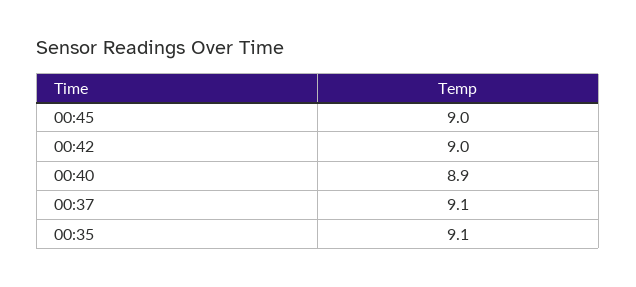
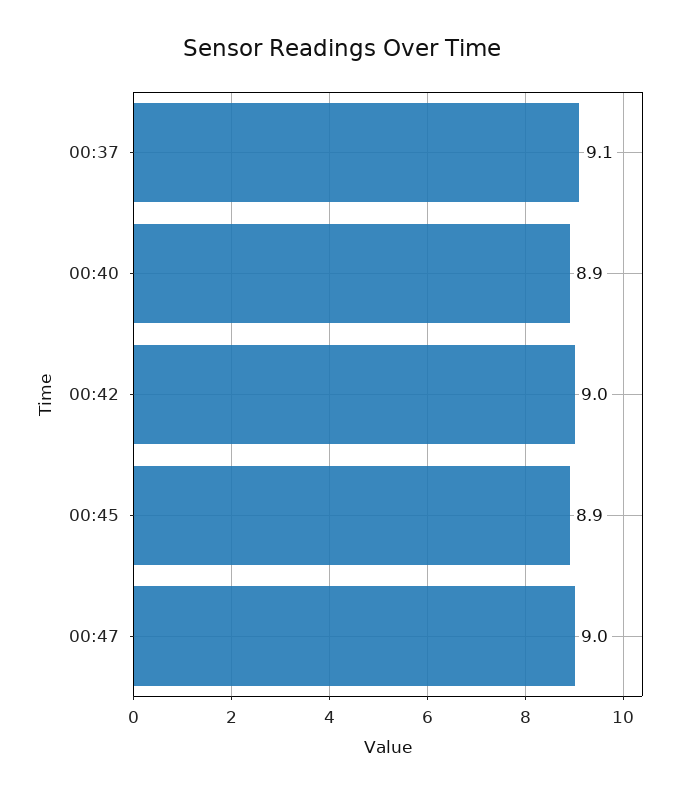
00:45: 9 -> 8.9
00:35: 9.1 -> none
00:47: none -> 9

